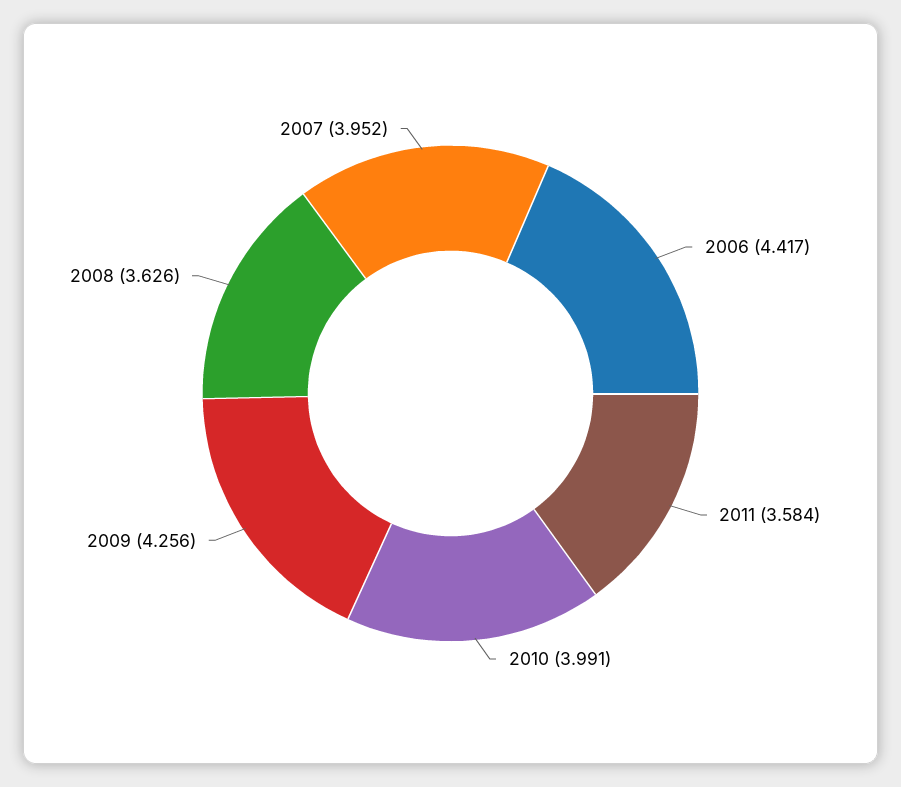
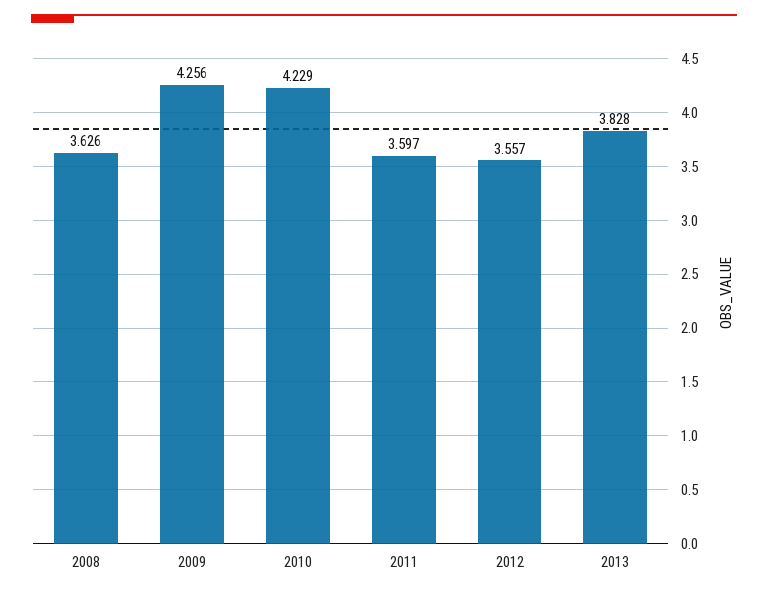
2006: 4.417 -> none
2011: 3.584 -> 3.597
2010: 3.991 -> 4.229
2007: 3.952 -> none
2012: none -> 3.557
2013: none -> 3.828

